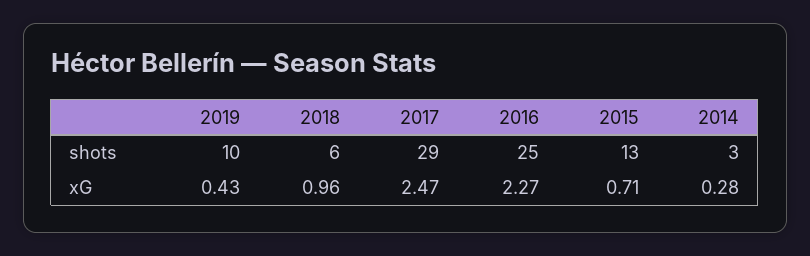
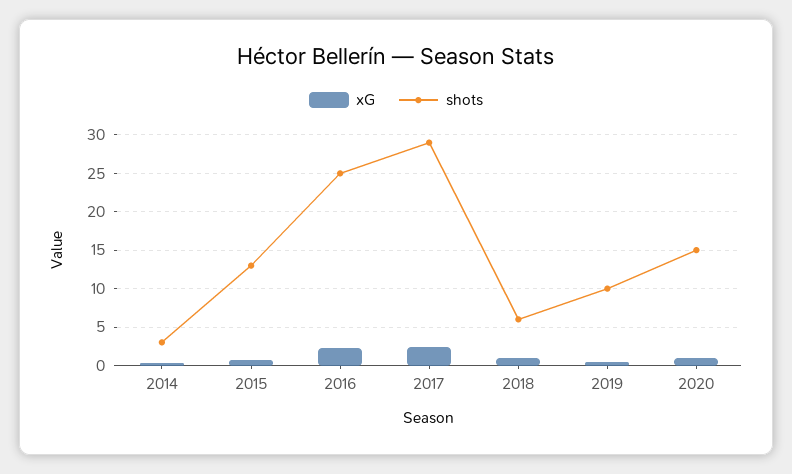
xG, 2020: none -> 1
shots, 2020: none -> 15

